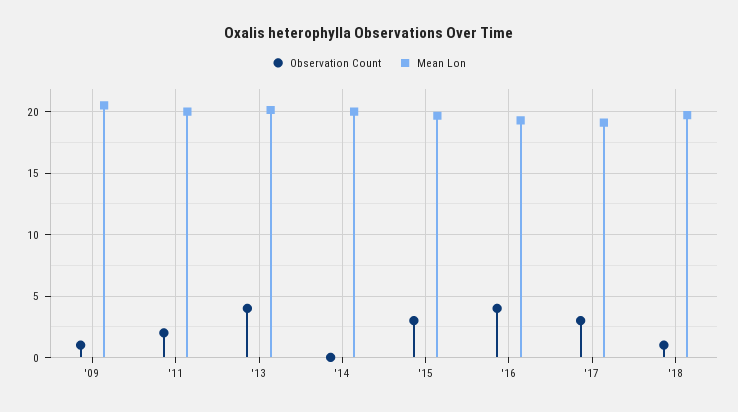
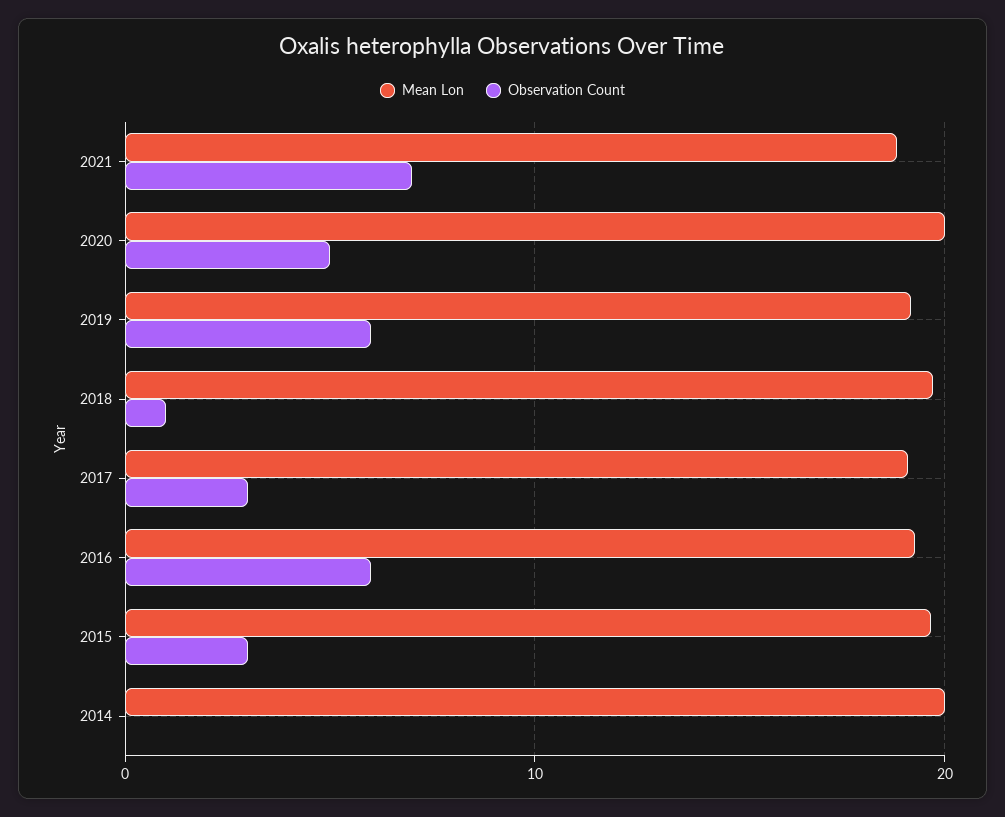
Observation Count, '09: 1 -> none
Mean Lon, '09: 20.5 -> none
Observation Count, '11: 2 -> none
Mean Lon, '11: 20 -> none
Observation Count, '13: 4 -> none
Mean Lon, '13: 20 -> none
Observation Count, '16: 4 -> 6
Mean Lon, 2021: none -> 19
Observation Count, 2021: none -> 7
Mean Lon, 2020: none -> 20
Observation Count, 2020: none -> 5
Mean Lon, 2019: none -> 19
Observation Count, 2019: none -> 6

